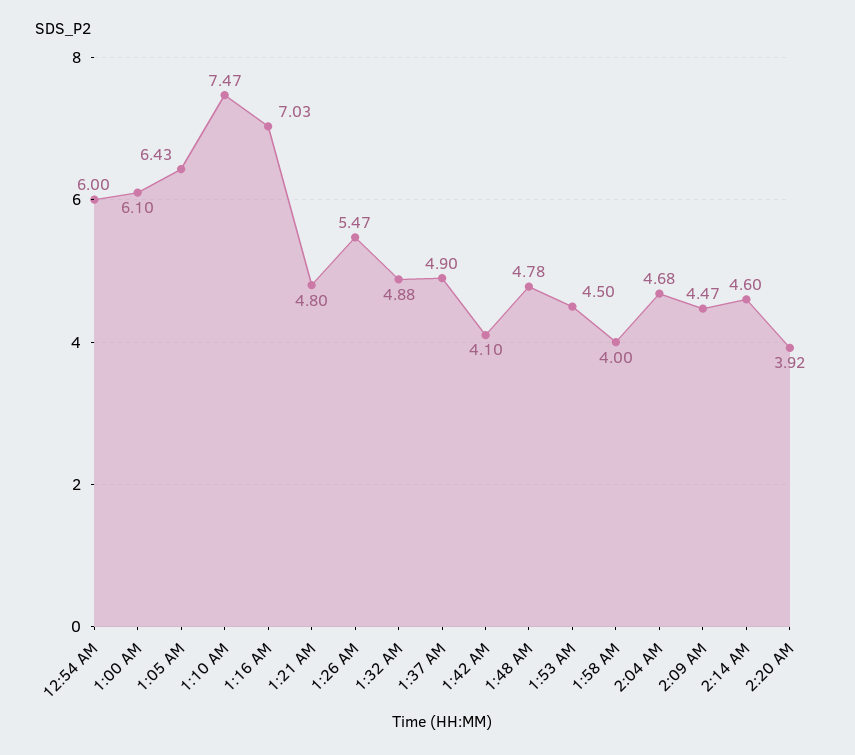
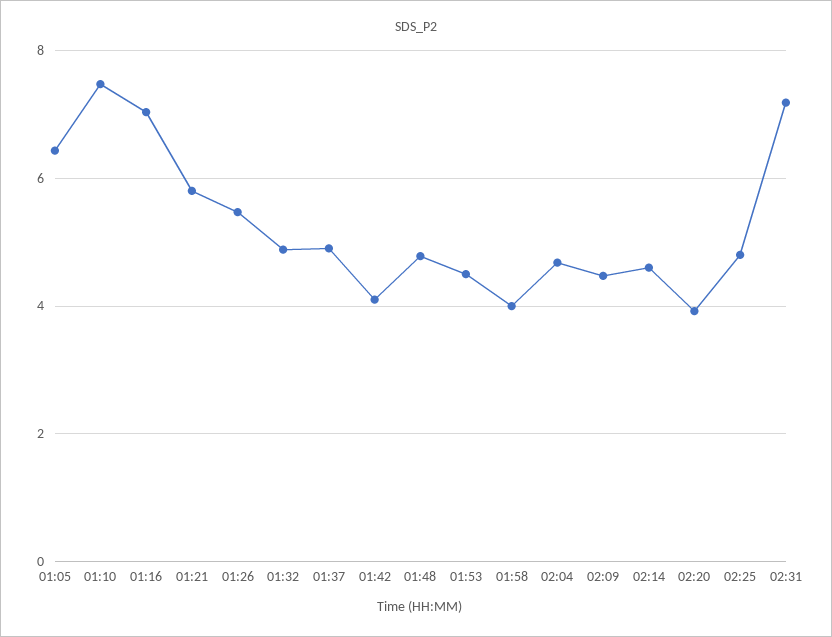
12:54 AM: 6 -> none
1:00 AM: 6.1 -> none
1:21 AM: 4.8 -> 5.8
02:25: none -> 4.8
02:31: none -> 7.2

